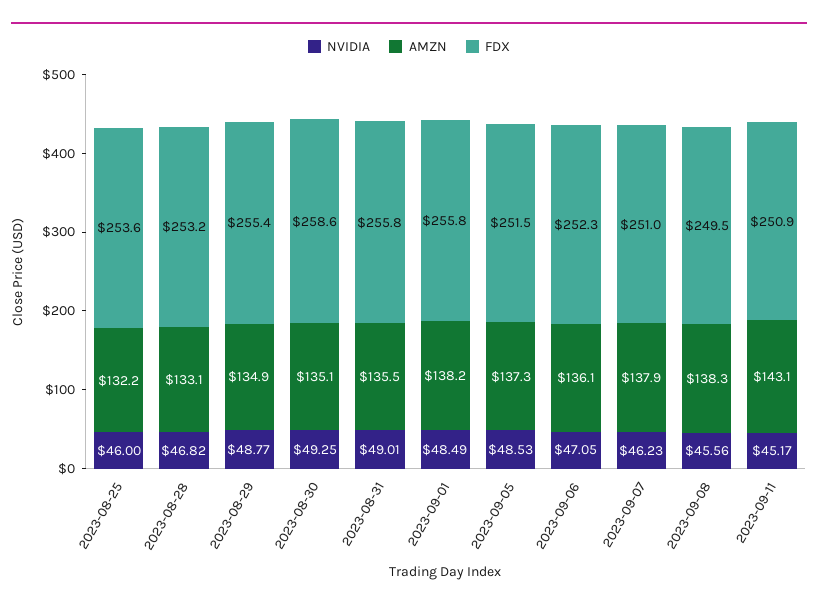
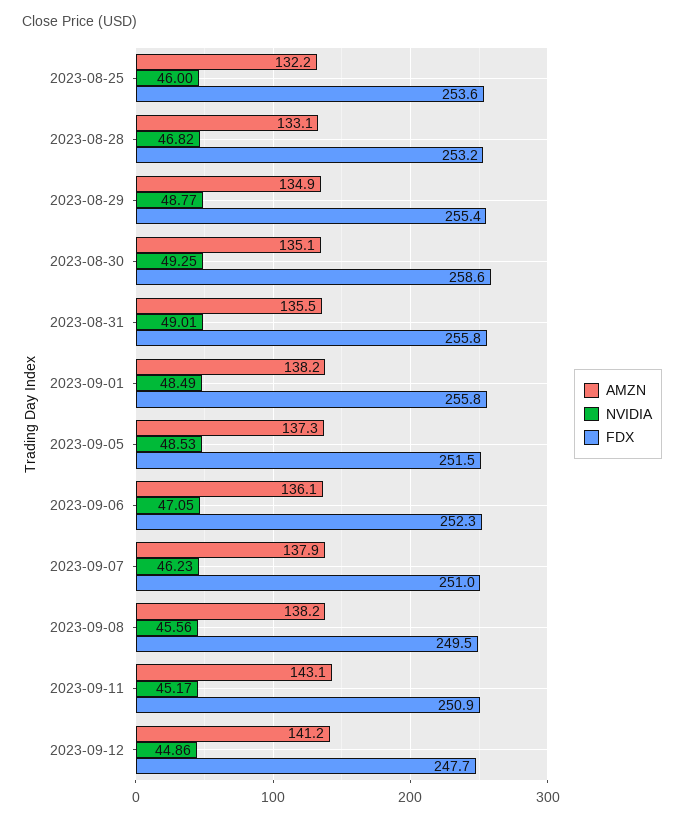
AMZN, 2023-09-08: 138.3 -> 138.2
AMZN, 2023-09-12: none -> 141.2
NVIDIA, 2023-09-12: none -> 44.86
FDX, 2023-09-12: none -> 247.7

